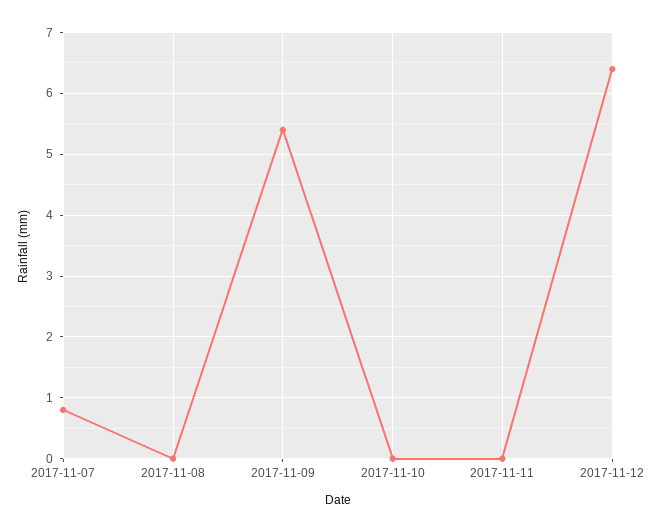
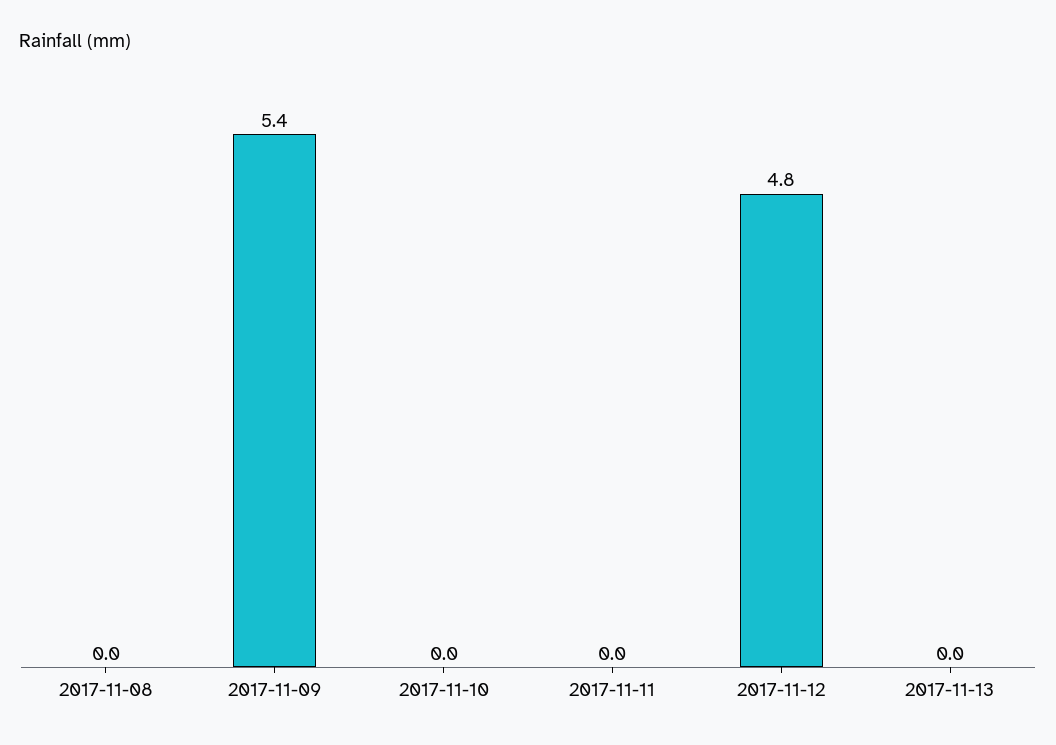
2017-11-07: 0.8 -> none
2017-11-12: 6.4 -> 4.8
2017-11-13: none -> 0

